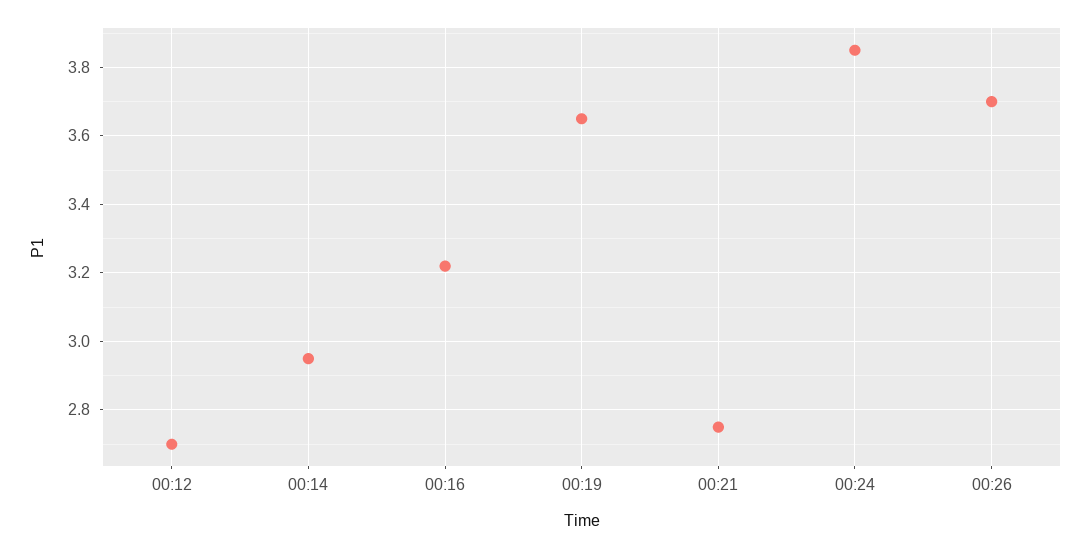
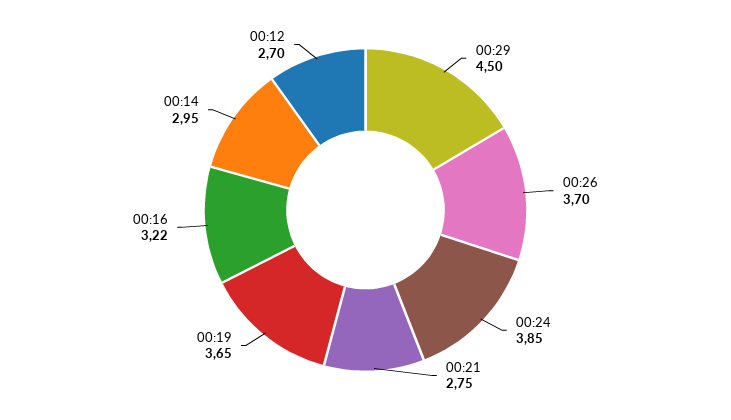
00:29: none -> 4.5

